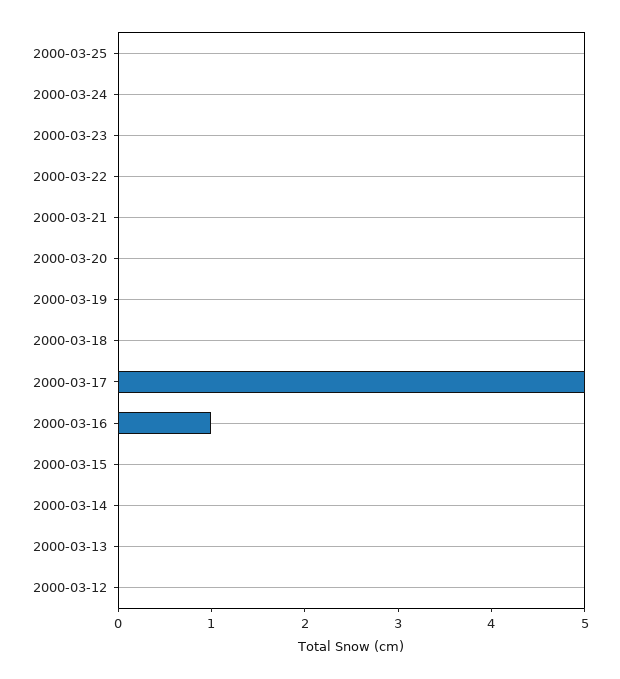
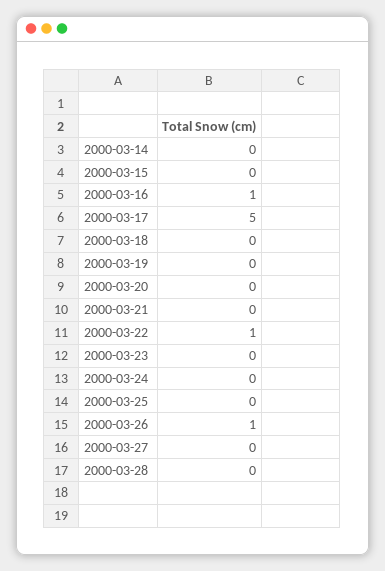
2000-03-22: 0 -> 1
2000-03-13: 0 -> none
2000-03-12: 0 -> none
2000-03-26: none -> 1
2000-03-27: none -> 0
2000-03-28: none -> 0

